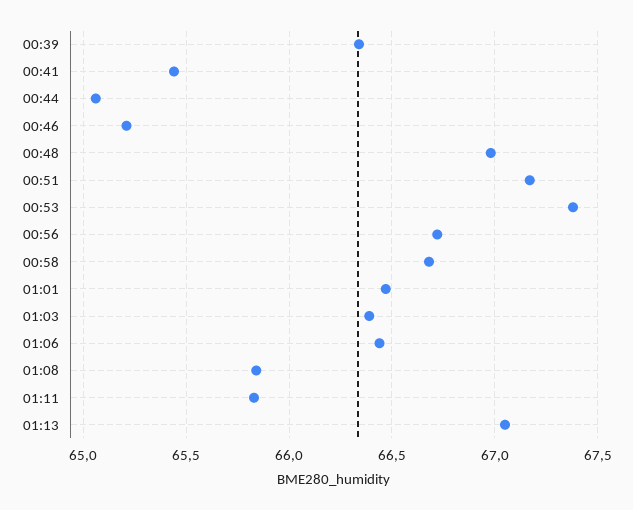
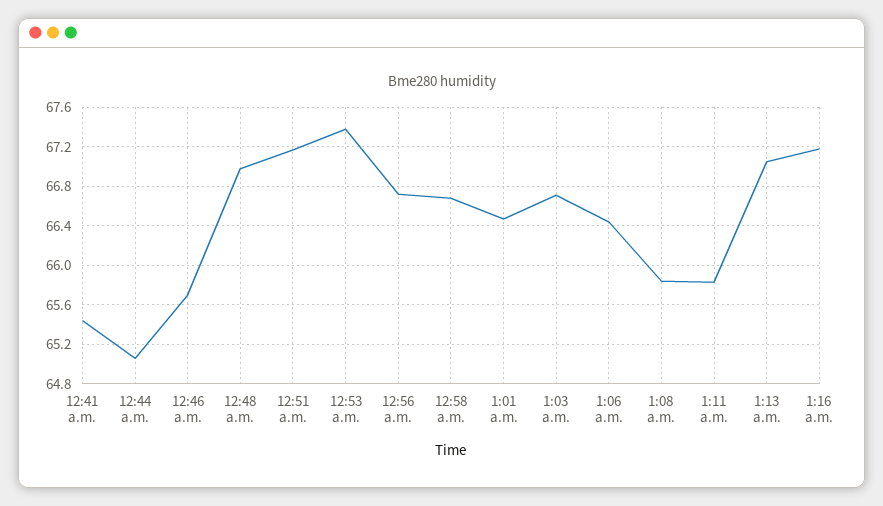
00:39: 66.35 -> none
00:46: 65.2 -> 65.7
01:03: 66.4 -> 66.7
1:16 a.m.: none -> 67.2

